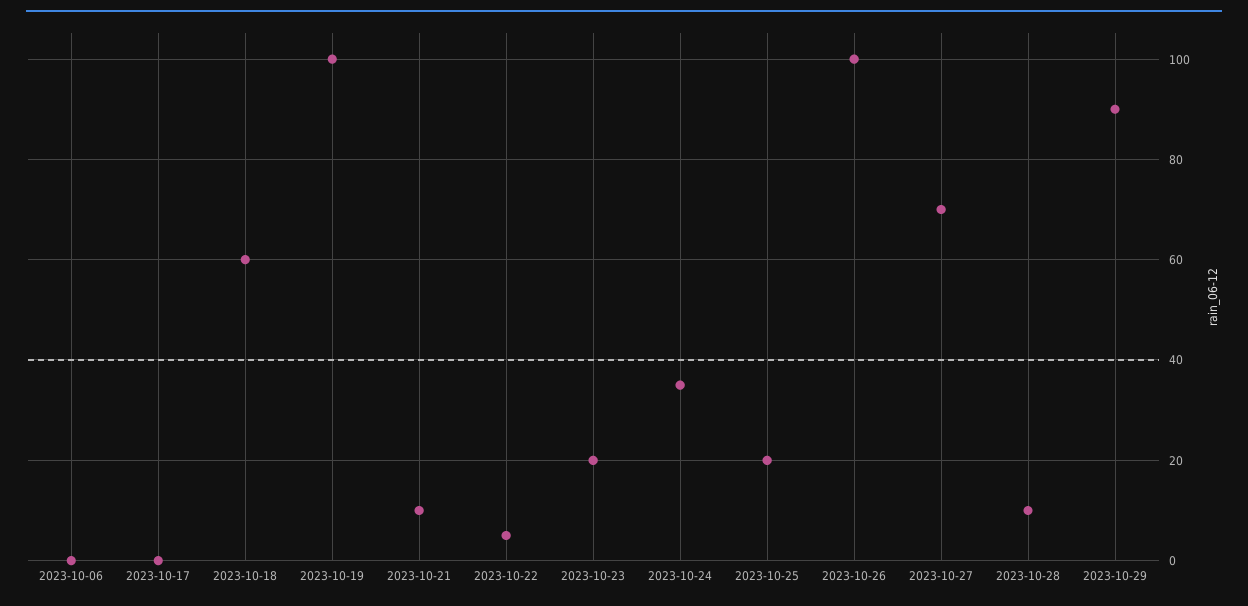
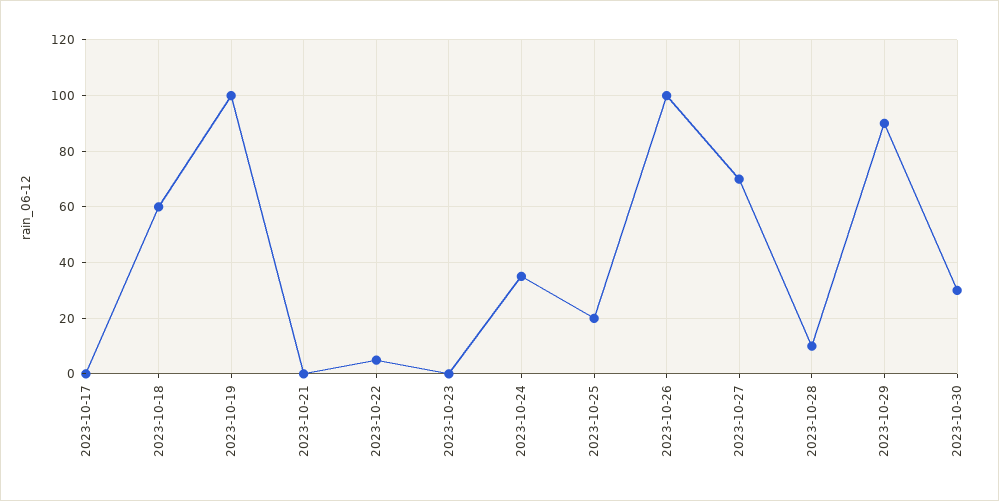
2023-10-06: 0 -> none
2023-10-21: 10 -> 0
2023-10-23: 20 -> 0
2023-10-30: none -> 30

